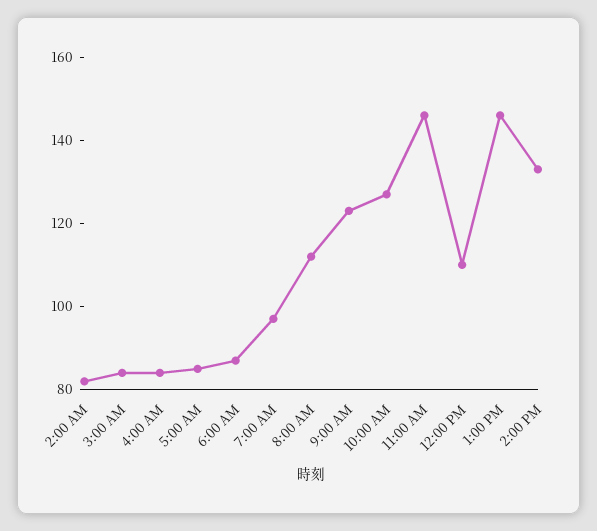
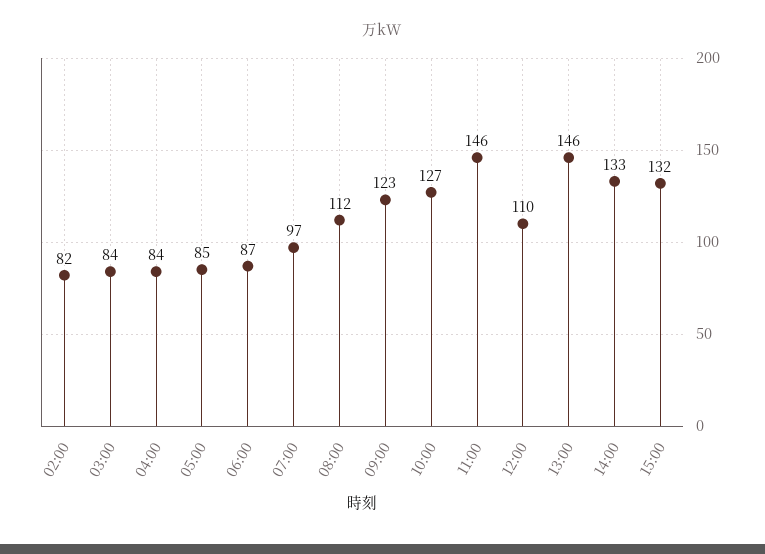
15:00: none -> 132

